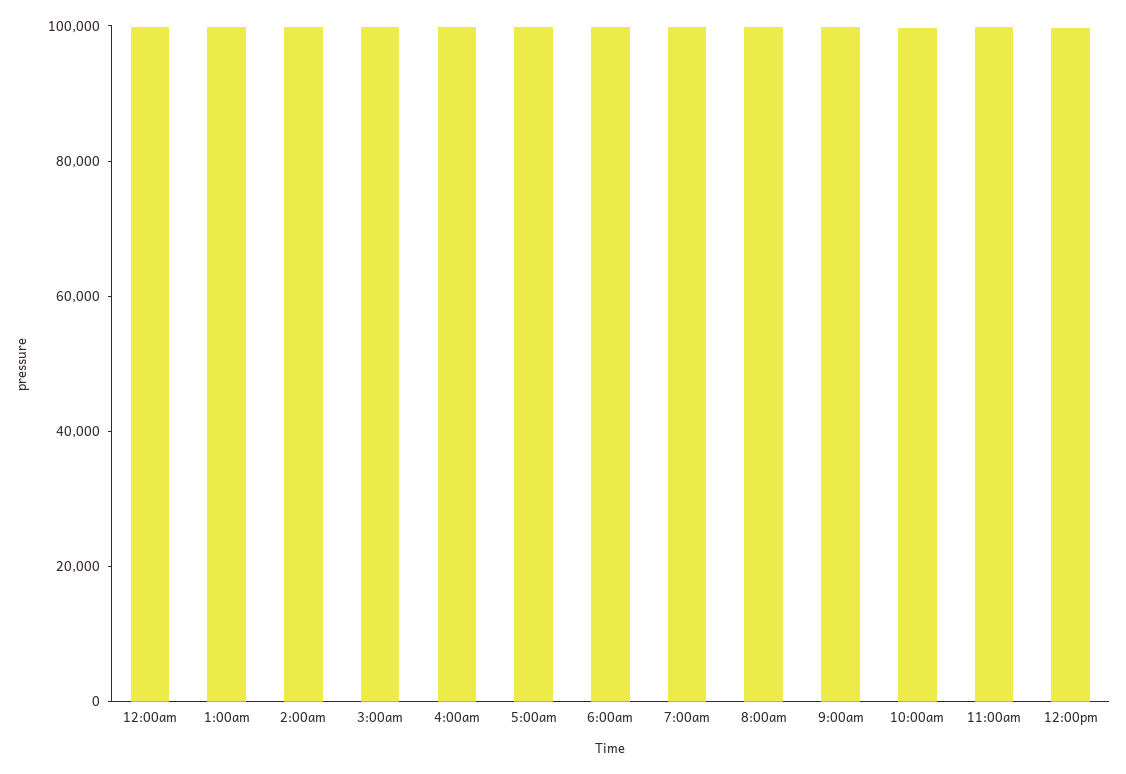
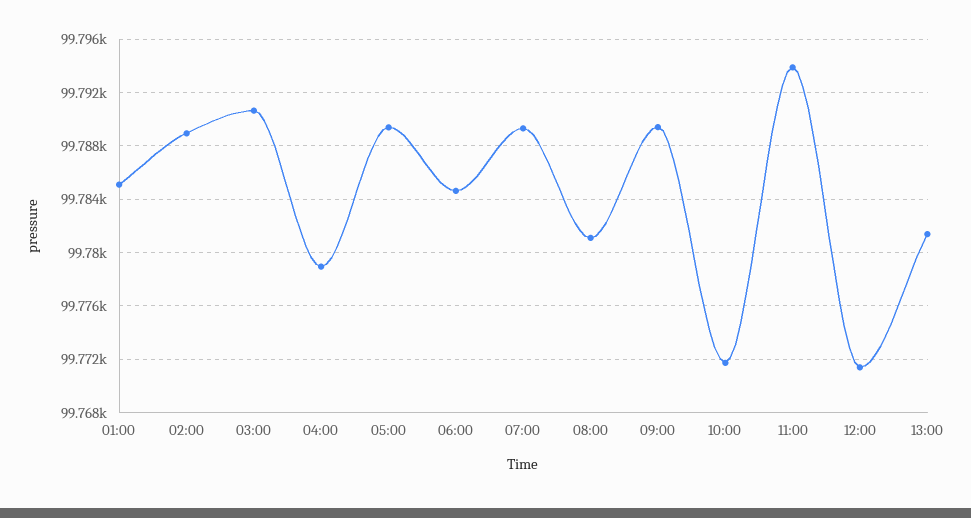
12:00am: 100000 -> none
13:00: none -> 99781.5

